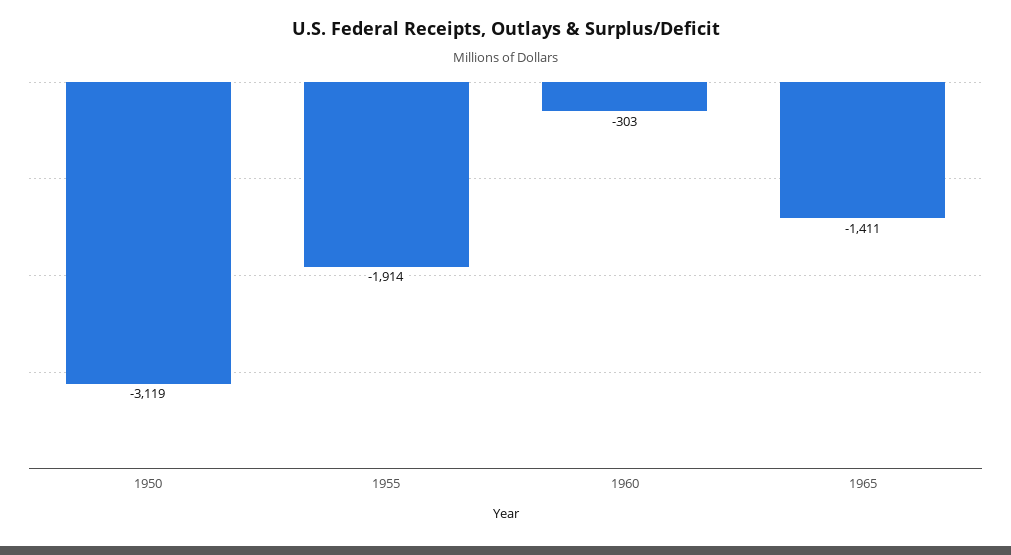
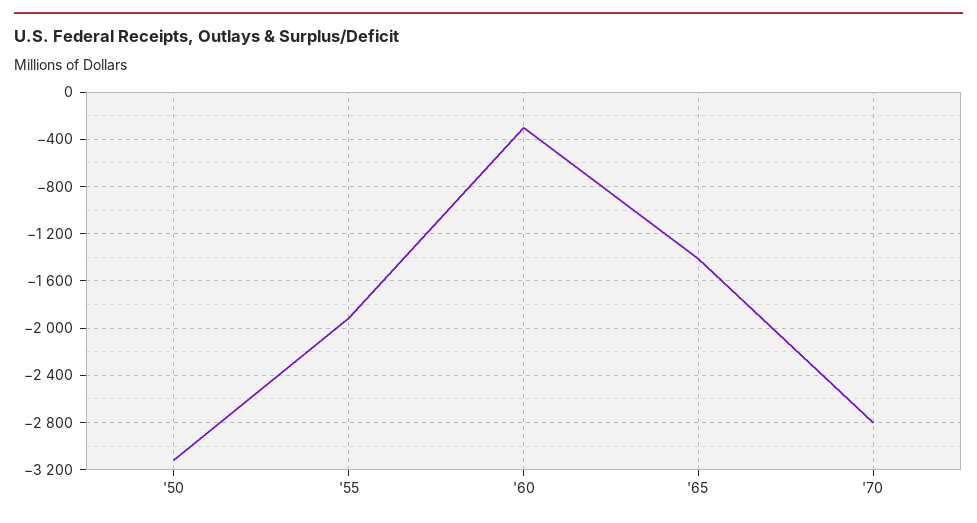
'70: none -> -2800

